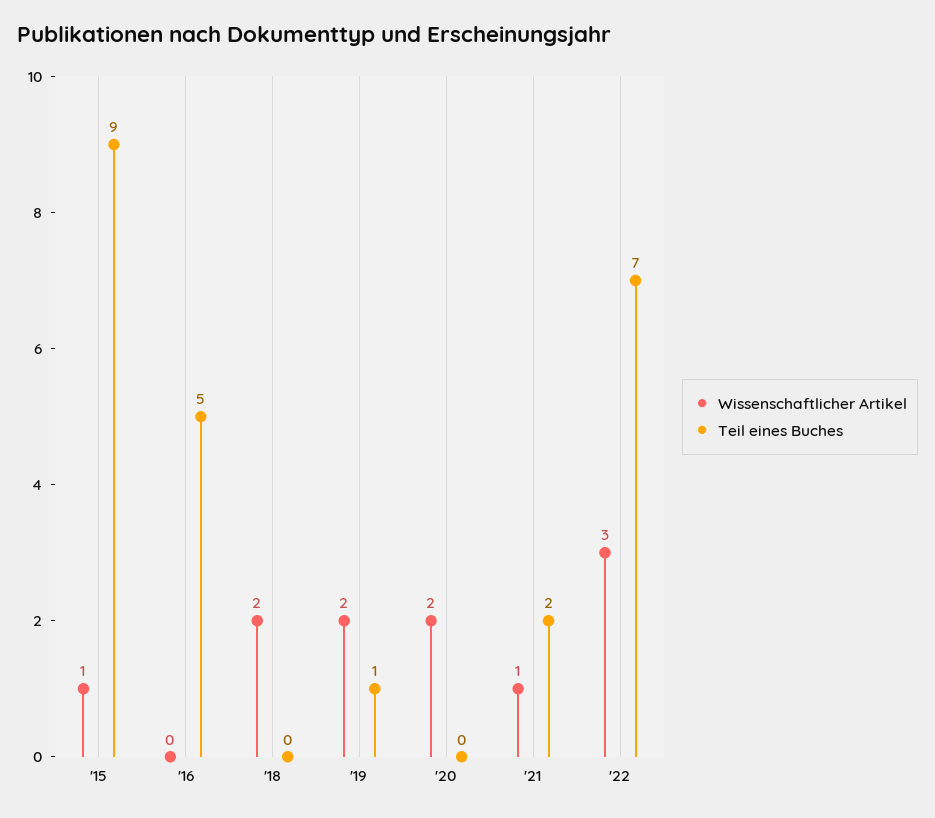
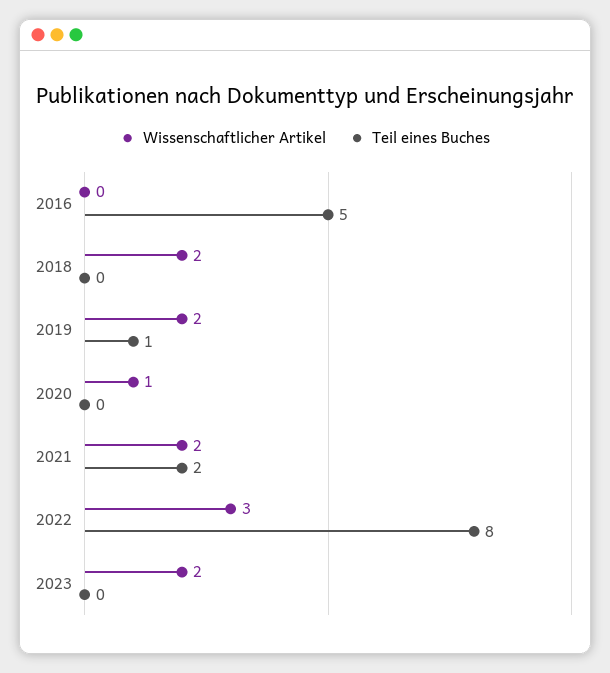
Wissenschaftlicher Artikel, '15: 1 -> none
Teil eines Buches, '15: 9 -> none
Wissenschaftlicher Artikel, '20: 2 -> 1
Wissenschaftlicher Artikel, '21: 1 -> 2
Teil eines Buches, '22: 7 -> 8
Wissenschaftlicher Artikel, 2023: none -> 2
Teil eines Buches, 2023: none -> 0

